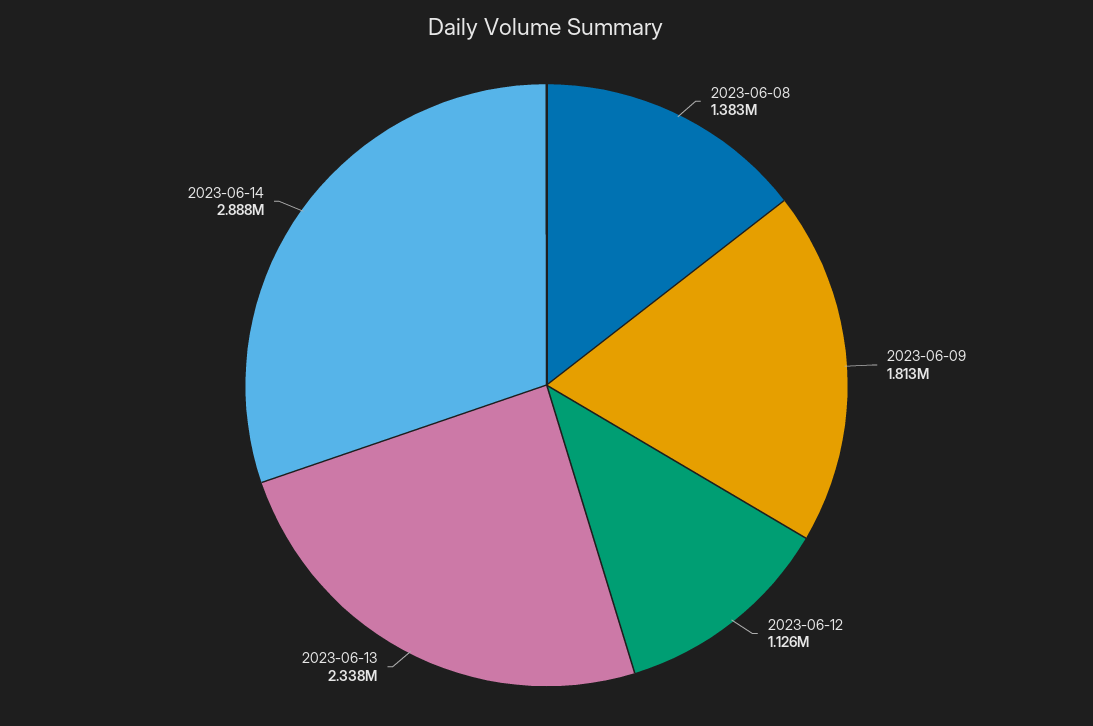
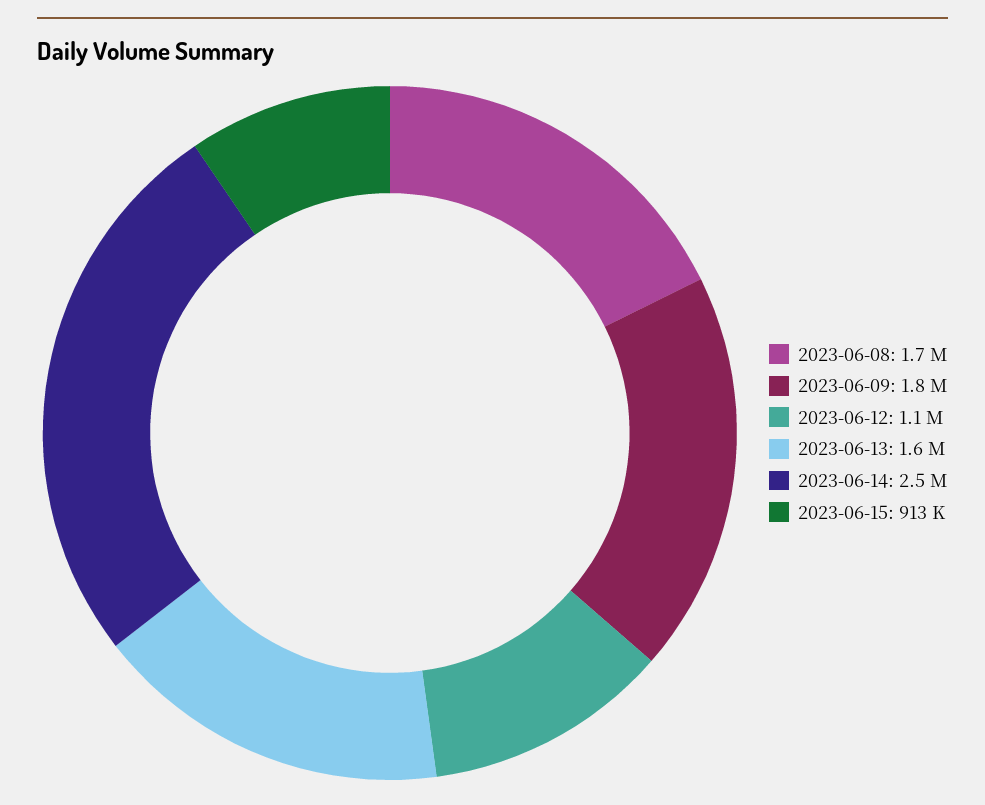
2023-06-08: 1383000 -> 1700000
2023-06-13: 2338000 -> 1600000
2023-06-14: 2888000 -> 2500000
2023-06-15: none -> 913000

